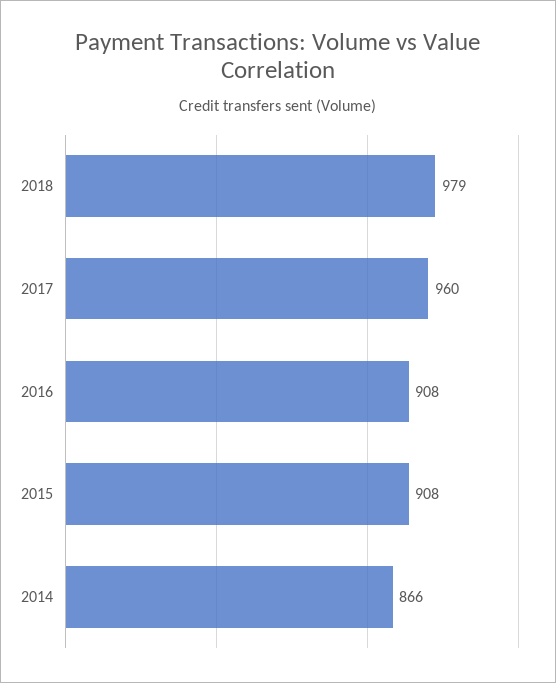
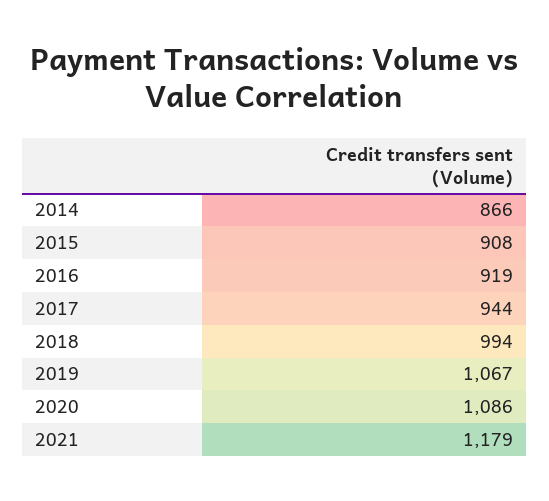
2018: 979 -> 994
2017: 960 -> 944
2016: 908 -> 919
2019: none -> 1067
2020: none -> 1086
2021: none -> 1179

